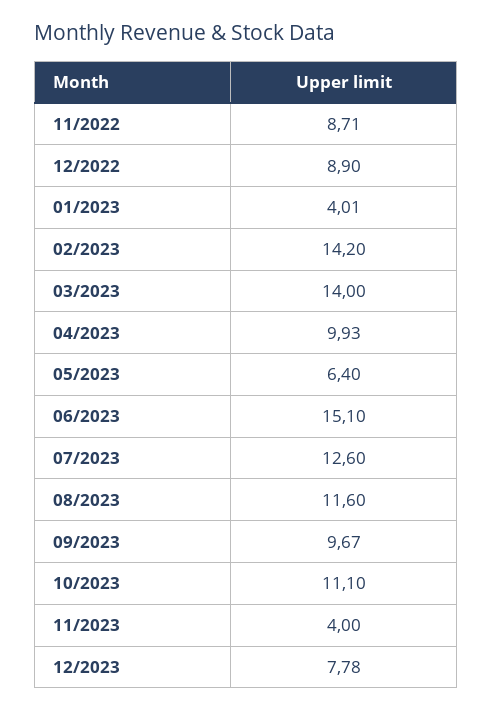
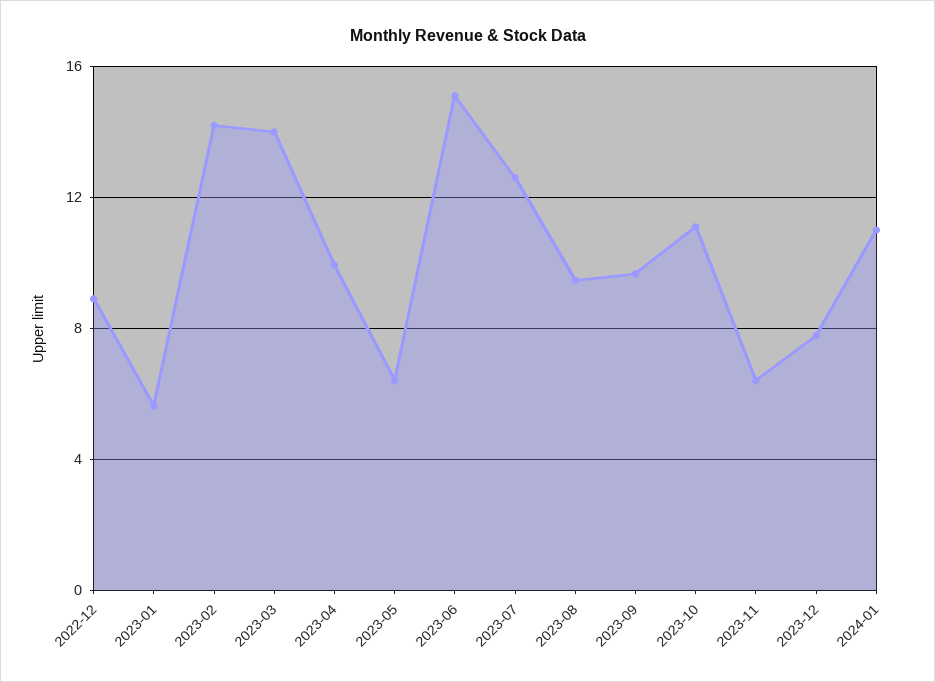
11/2022: 8.71 -> none
01/2023: 4.01 -> 5.5
08/2023: 11.6 -> 9.5
11/2023: 4 -> 6.5
2024-01: none -> 11

